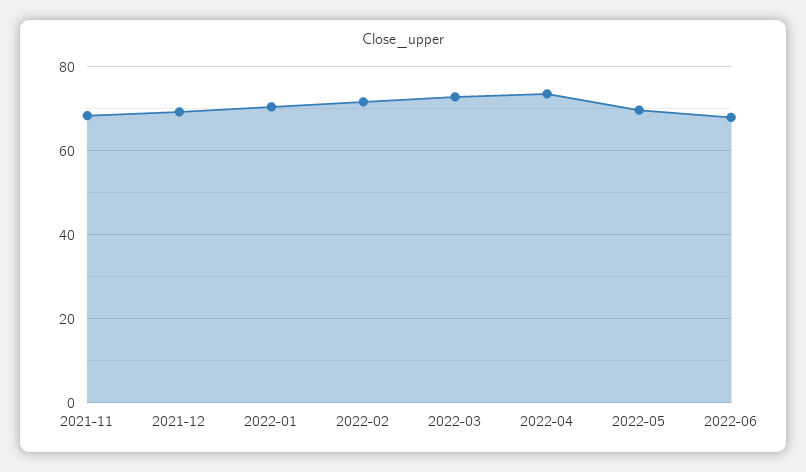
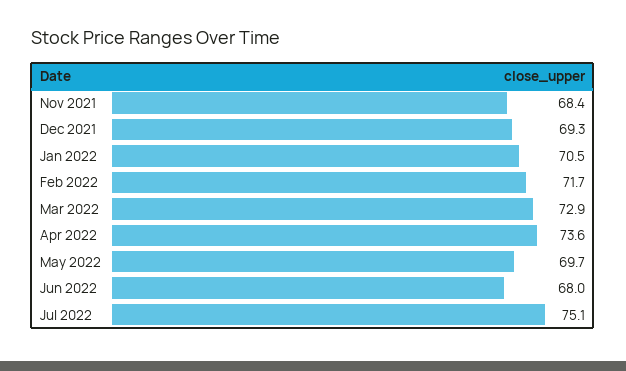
Jul 2022: none -> 75.1

